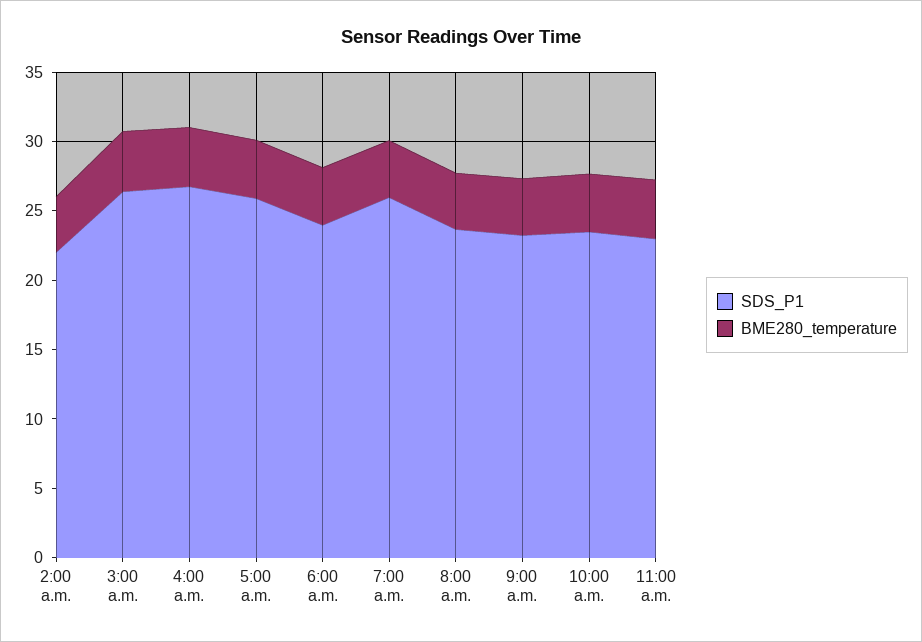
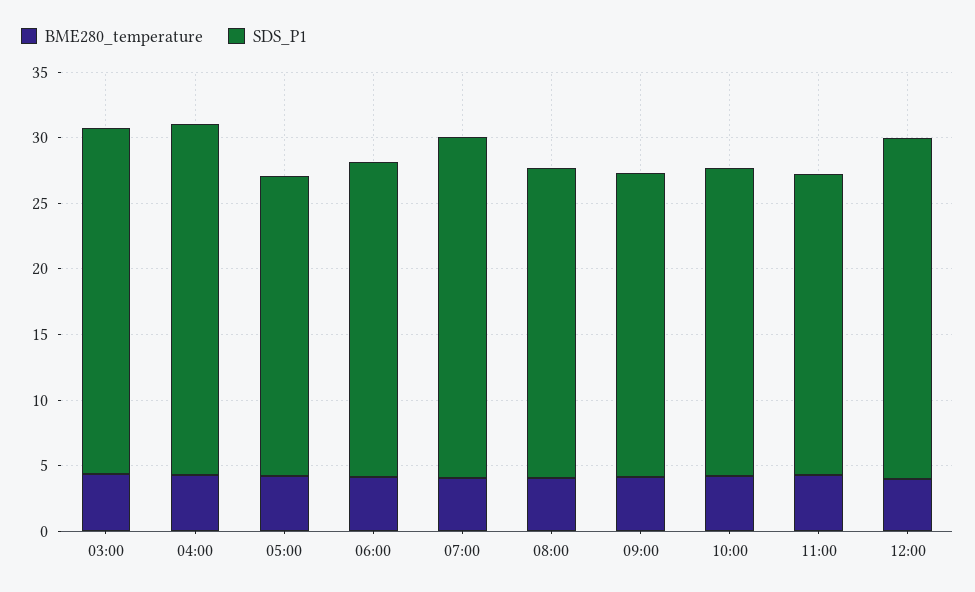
SDS_P1, 2:00 a.m.: 22 -> none
BME280_temperature, 2:00 a.m.: 4 -> none
SDS_P1, 5:00 a.m.: 26 -> 23
BME280_temperature, 12:00: none -> 4
SDS_P1, 12:00: none -> 26

